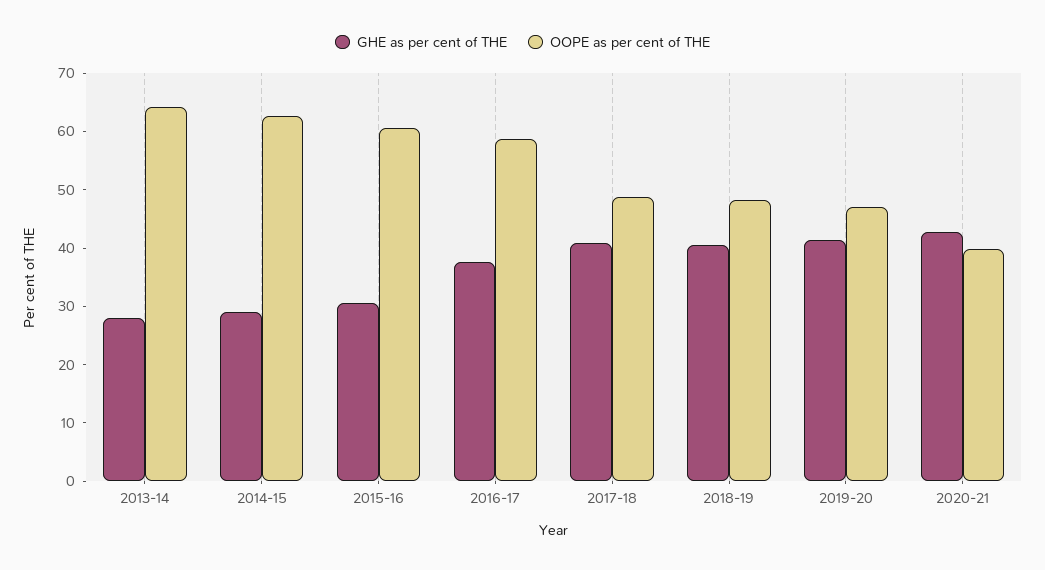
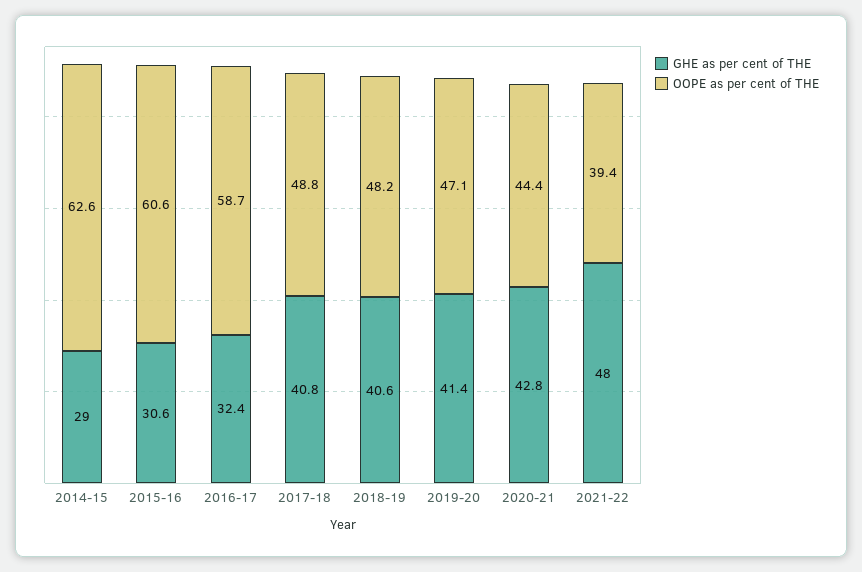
GHE as per cent of THE, 2013-14: 28 -> none
OOPE as per cent of THE, 2013-14: 64 -> none
GHE as per cent of THE, 2016-17: 38 -> 32.4
OOPE as per cent of THE, 2020-21: 40 -> 44.4
GHE as per cent of THE, 2021-22: none -> 48
OOPE as per cent of THE, 2021-22: none -> 39.4

